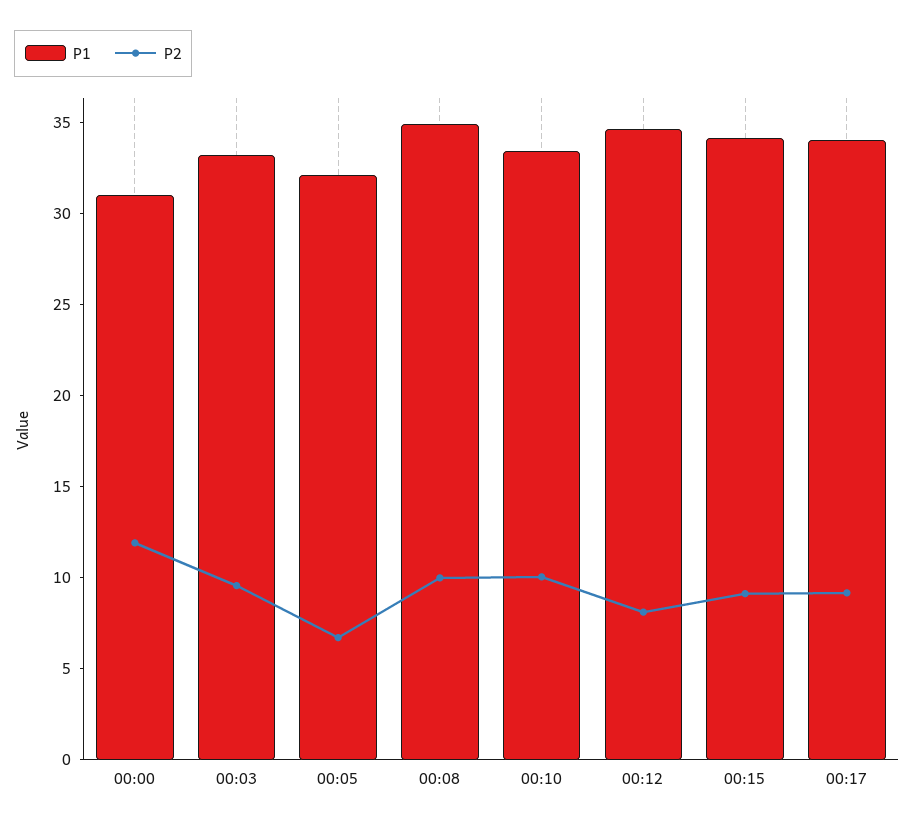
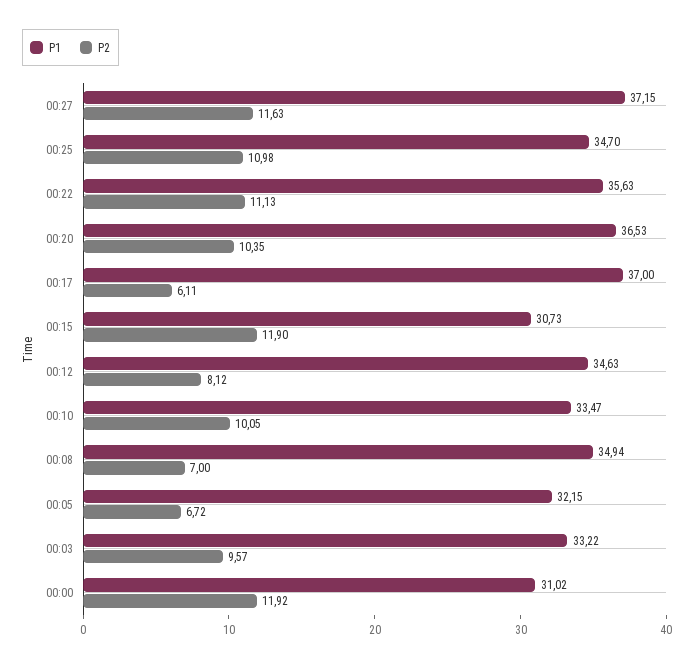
P2, 00:08: 10 -> 7
P1, 00:15: 34 -> 30.73
P2, 00:15: 9 -> 11.9
P1, 00:17: 34 -> 37
P2, 00:17: 9 -> 6.11
P1, 00:27: none -> 37.15
P2, 00:27: none -> 11.63
P1, 00:25: none -> 34.7
P2, 00:25: none -> 10.98
P1, 00:22: none -> 35.63
P2, 00:22: none -> 11.13
P1, 00:20: none -> 36.53
P2, 00:20: none -> 10.35

